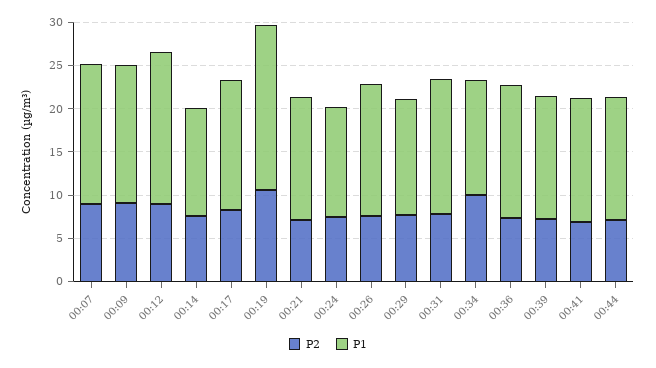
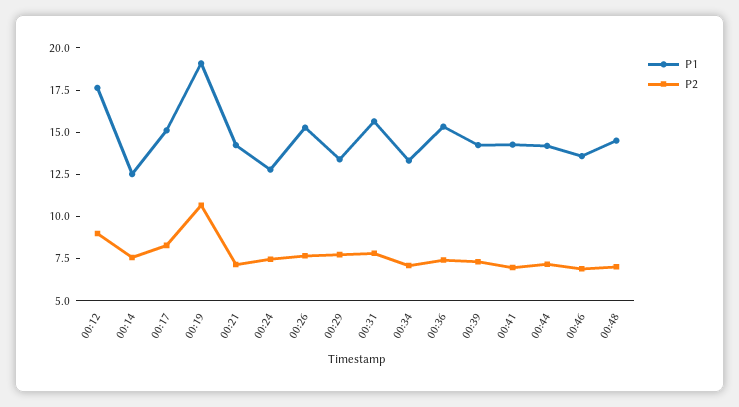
P2, 00:07: 9 -> none
P1, 00:07: 16 -> none
P2, 00:09: 9 -> none
P1, 00:09: 16 -> none
P2, 00:34: 10 -> 7
P1, 00:46: none -> 13.5
P2, 00:46: none -> 7
P1, 00:48: none -> 14.5
P2, 00:48: none -> 7

